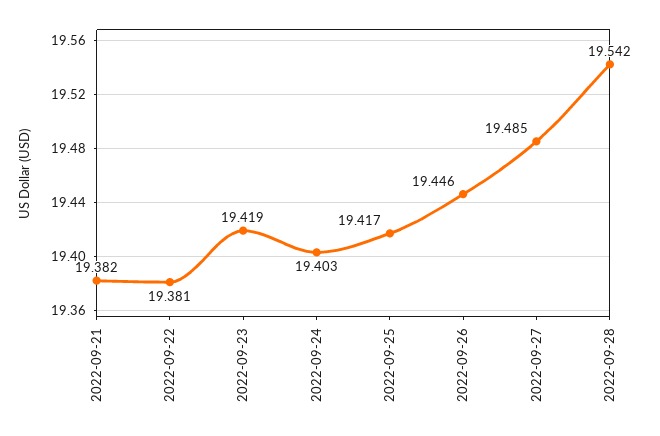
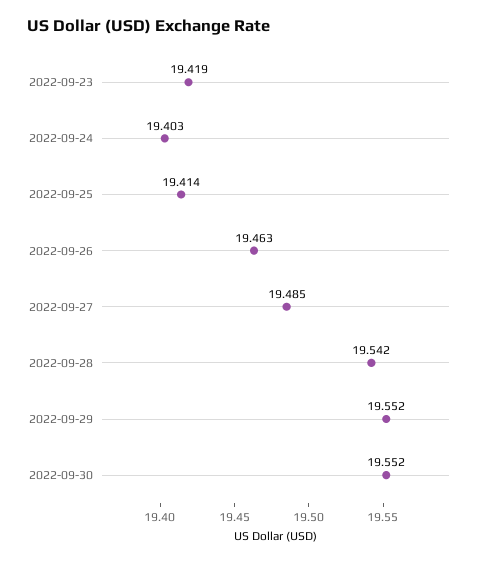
2022-09-21: 19.382 -> none
2022-09-22: 19.381 -> none
2022-09-25: 19.417 -> 19.414
2022-09-26: 19.446 -> 19.463
2022-09-29: none -> 19.552
2022-09-30: none -> 19.552

